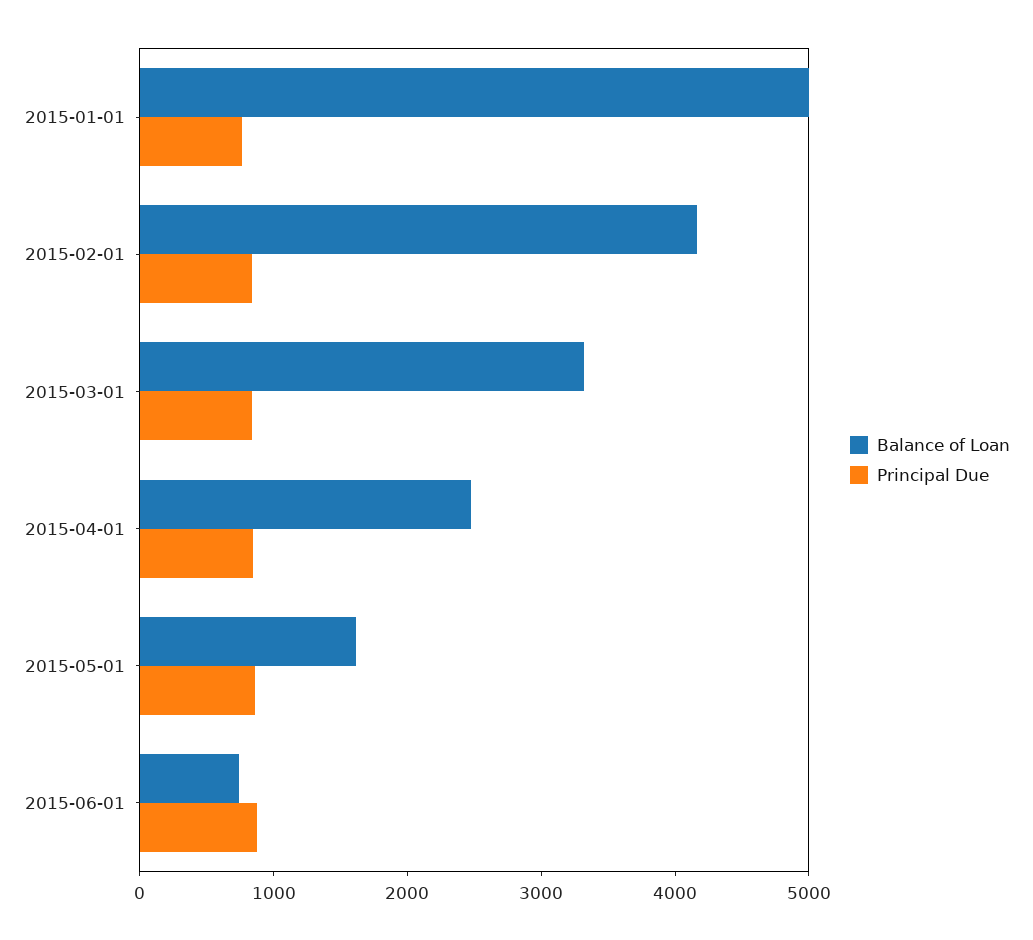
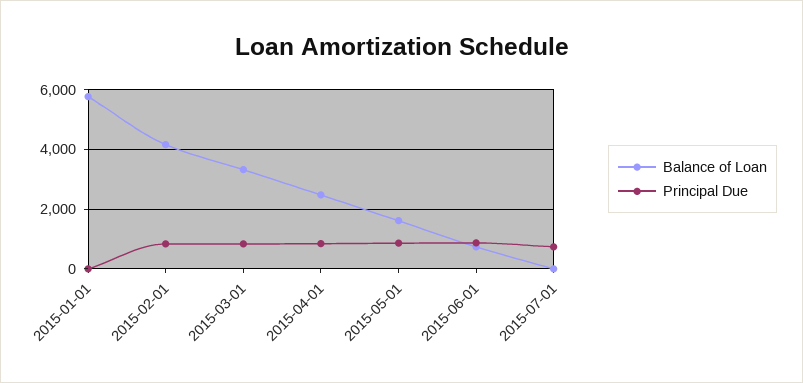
Balance of Loan, 2015-01-01: 5000 -> 5750
Principal Due, 2015-01-01: 800 -> 0
Balance of Loan, 2015-07-01: none -> 0
Principal Due, 2015-07-01: none -> 750

